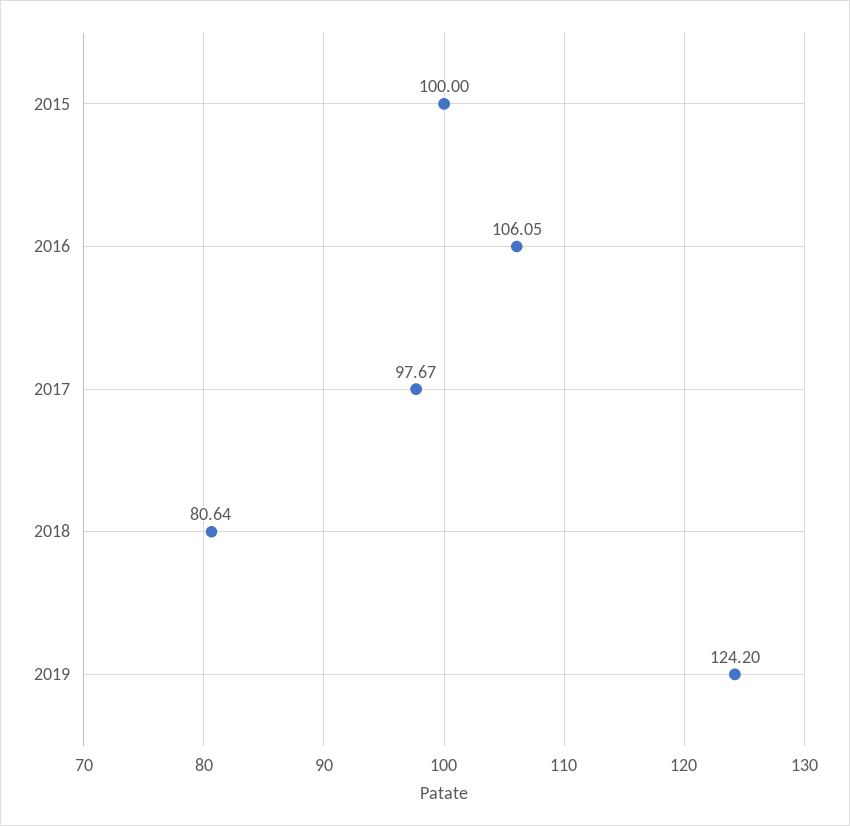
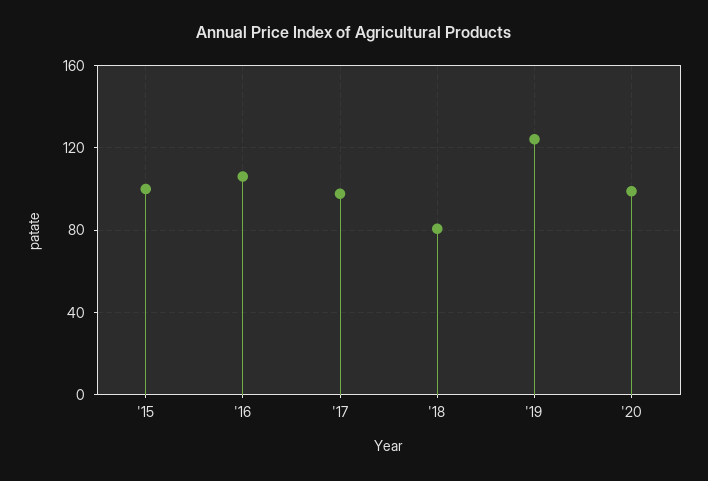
'20: none -> 100

